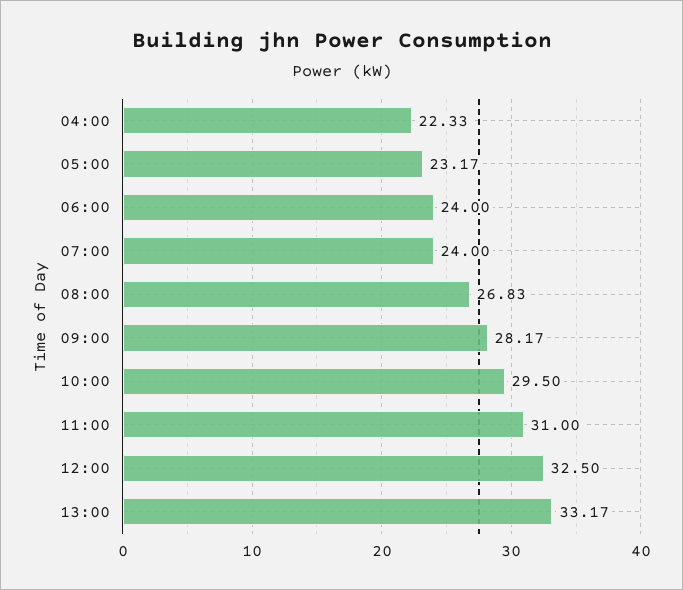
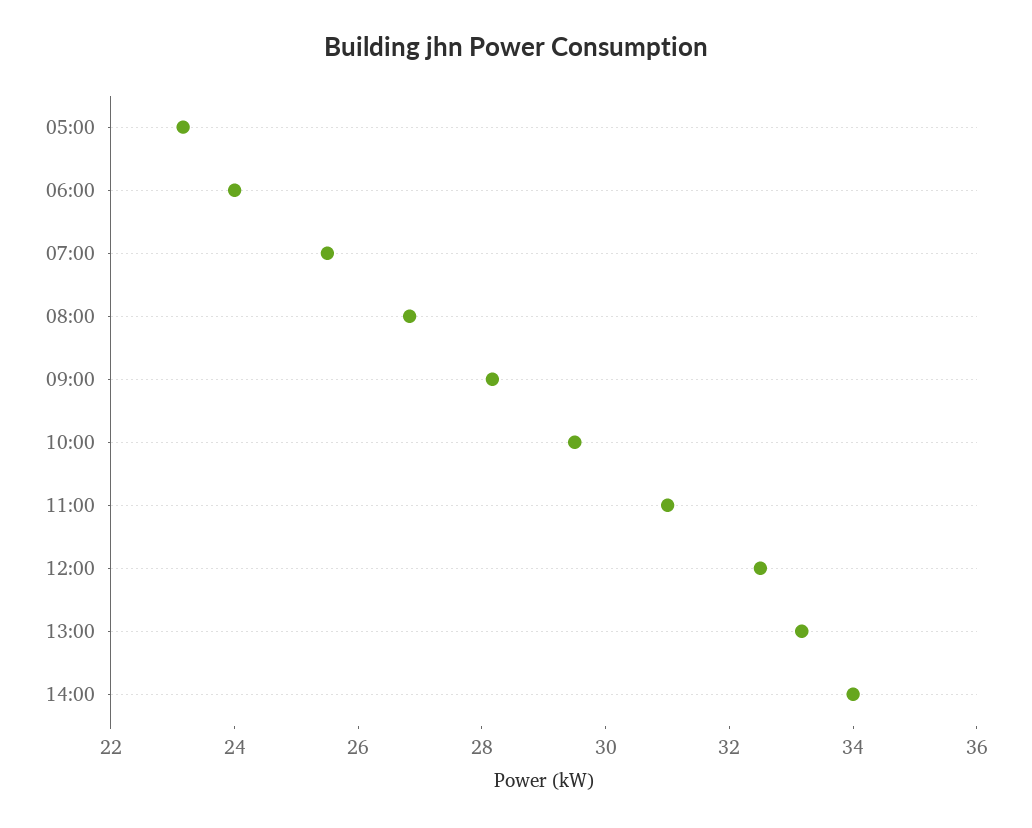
04:00: 22.33 -> none
07:00: 24 -> 25.5
14:00: none -> 34

